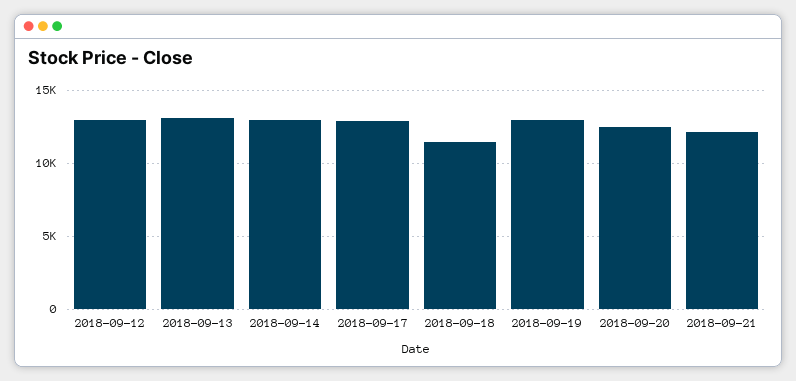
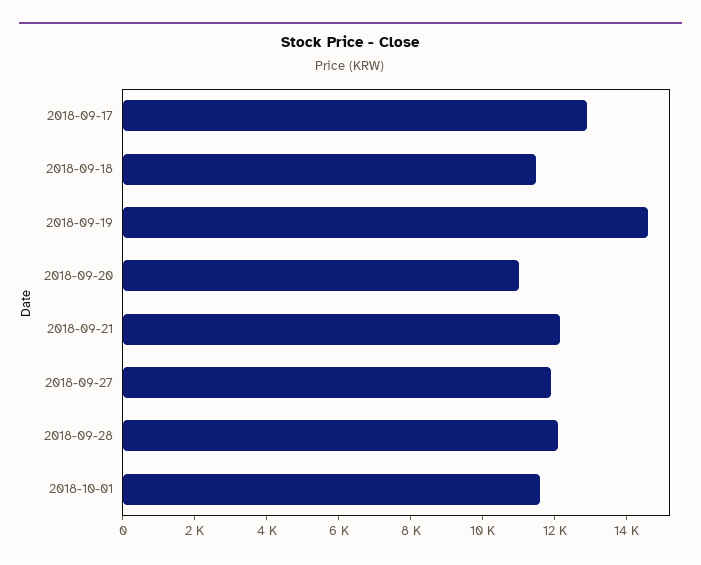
2018-09-12: 13000 -> none
2018-09-13: 13000 -> none
2018-09-14: 13000 -> none
2018-09-19: 13000 -> 14500
2018-09-20: 12500 -> 11000
2018-09-27: none -> 12000
2018-09-28: none -> 12000
2018-10-01: none -> 11500

